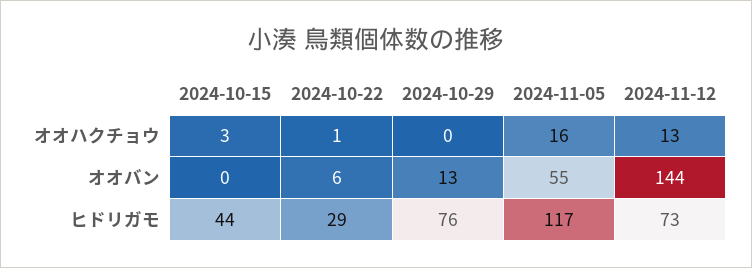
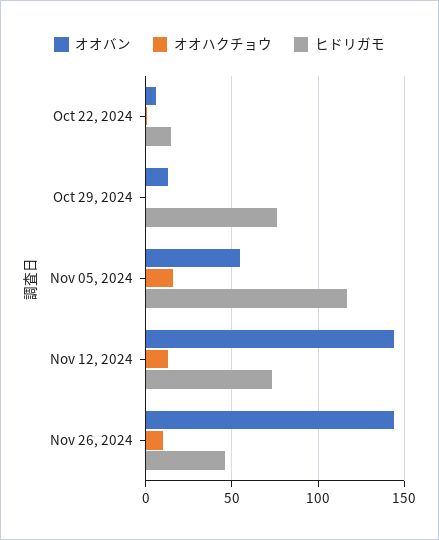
オオハクチョウ, 2024-10-15: 3 -> none
オオバン, 2024-10-15: 0 -> none
ヒドリガモ, 2024-10-15: 44 -> none
ヒドリガモ, 2024-10-22: 29 -> 15
オオバン, Nov 26, 2024: none -> 145
オオハクチョウ, Nov 26, 2024: none -> 10
ヒドリガモ, Nov 26, 2024: none -> 45

